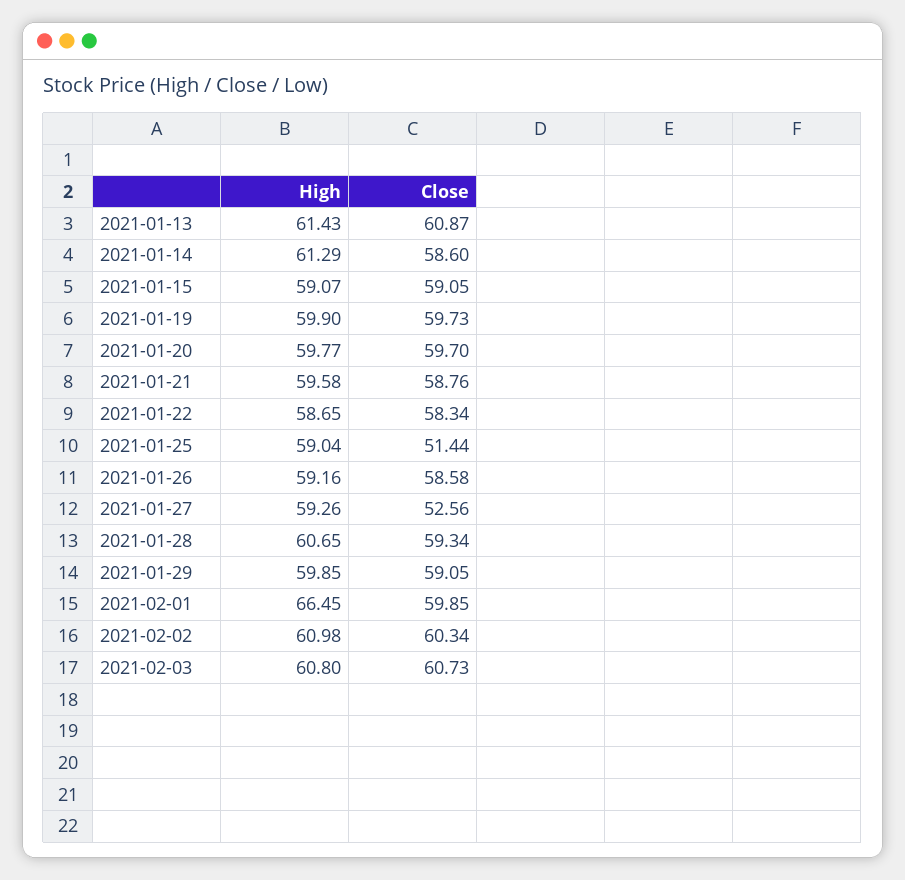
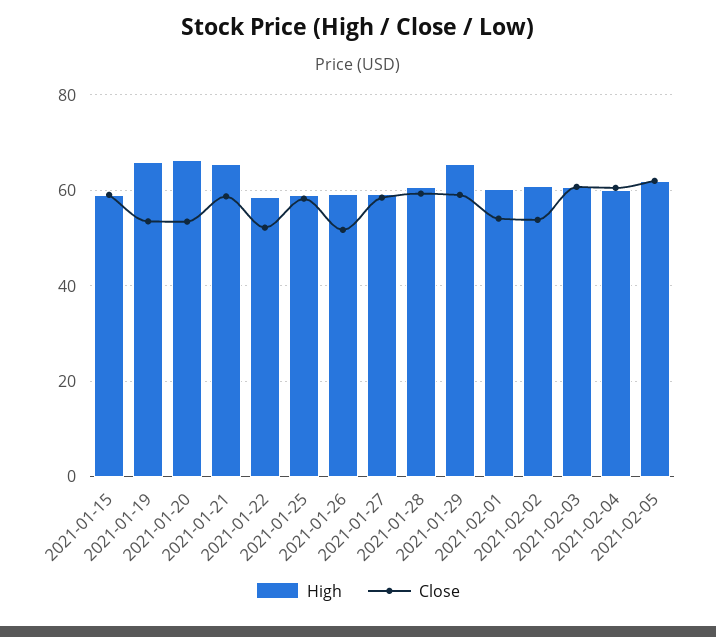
High, 2021-01-13: 61.43 -> none
Close, 2021-01-13: 60.87 -> none
High, 2021-01-14: 61.29 -> none
Close, 2021-01-14: 58.6 -> none
High, 2021-01-19: 59.9 -> 66
Close, 2021-01-19: 59.73 -> 54
High, 2021-01-20: 59.77 -> 66
Close, 2021-01-20: 59.7 -> 54
High, 2021-01-21: 59.58 -> 66
Close, 2021-01-22: 58.34 -> 52
Close, 2021-01-25: 51.44 -> 58
Close, 2021-01-26: 58.58 -> 52
Close, 2021-01-27: 52.56 -> 58
High, 2021-01-29: 59.85 -> 66
High, 2021-02-01: 66.45 -> 60
Close, 2021-02-01: 59.85 -> 54
Close, 2021-02-02: 60.34 -> 54
High, 2021-02-04: none -> 60
Close, 2021-02-04: none -> 60
High, 2021-02-05: none -> 62
Close, 2021-02-05: none -> 62

